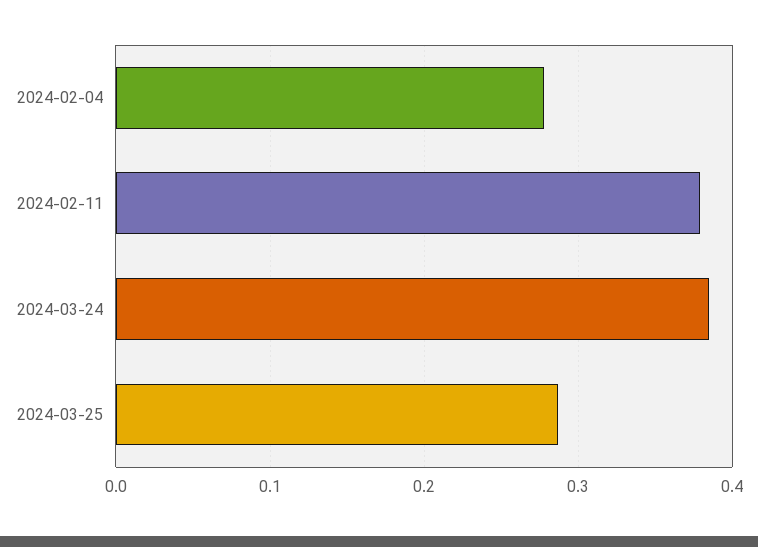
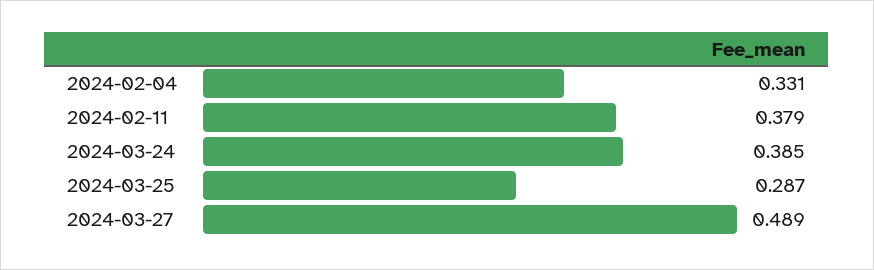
2024-02-04: 0.28 -> 0.331
2024-03-27: none -> 0.489

